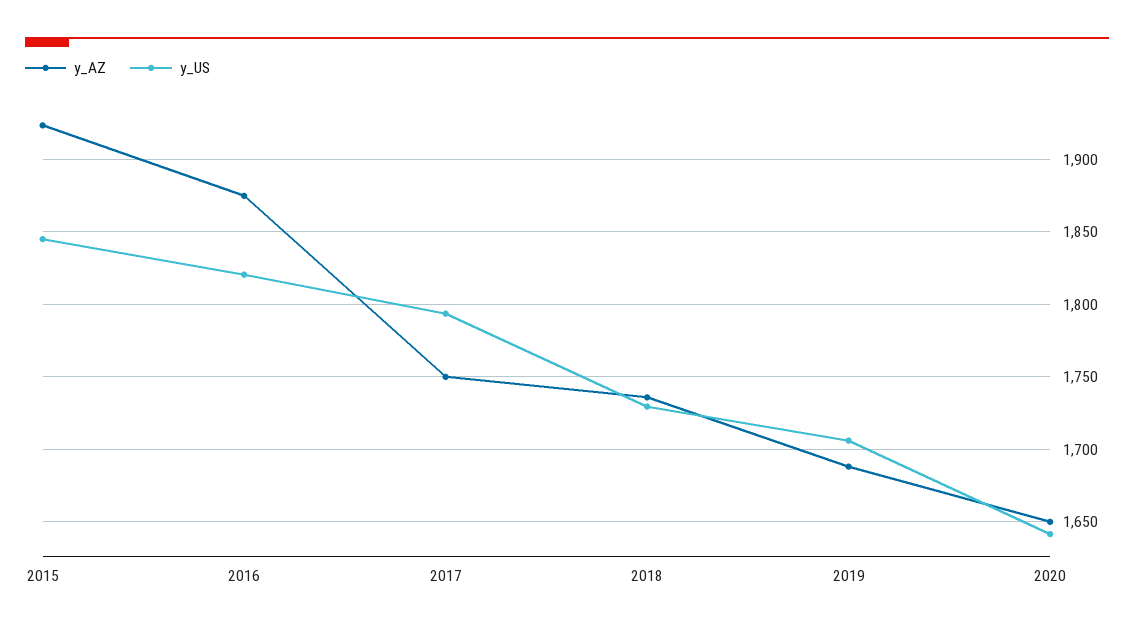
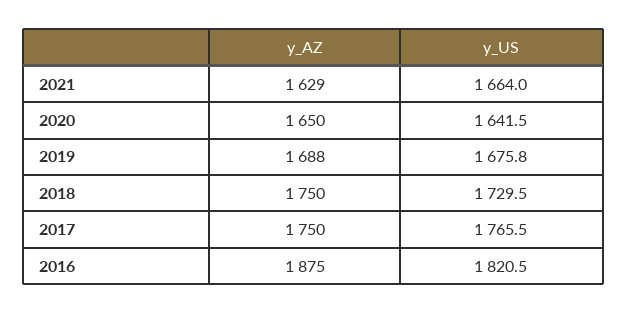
y_AZ, 2015: 1925 -> none
y_US, 2015: 1845 -> none
y_US, 2017: 1795 -> 1765.5
y_AZ, 2018: 1735 -> 1750
y_US, 2019: 1705 -> 1675.8
y_AZ, 2021: none -> 1629
y_US, 2021: none -> 1664

